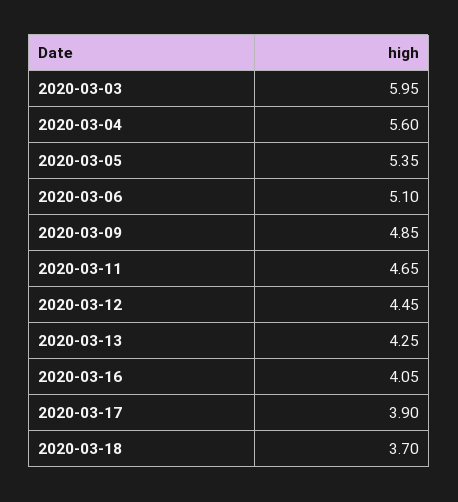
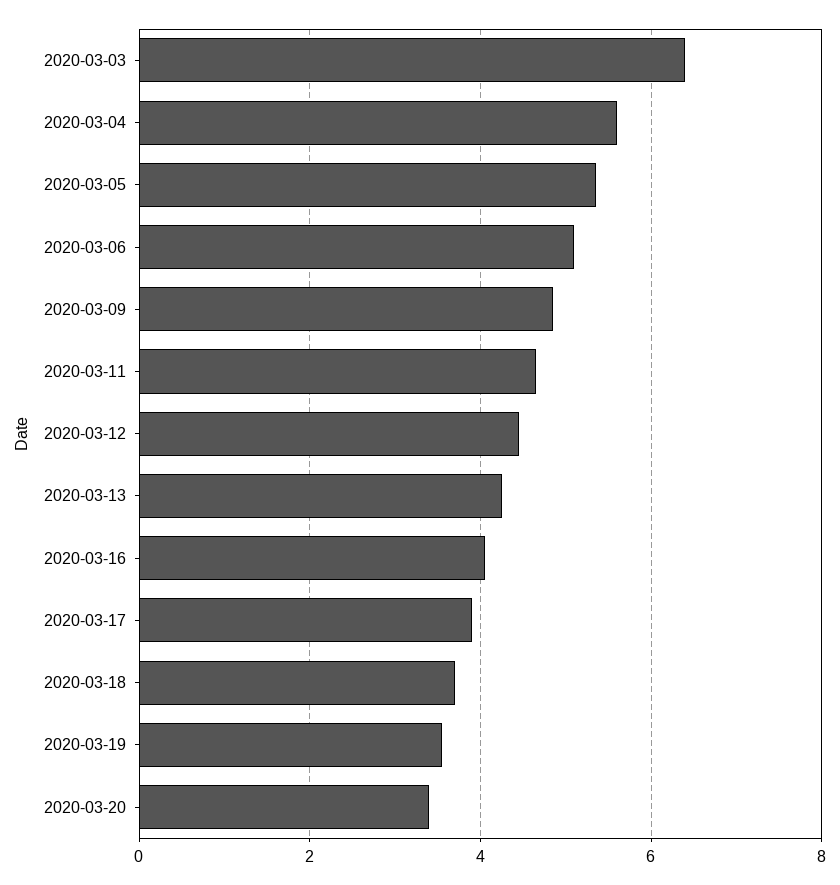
2020-03-03: 5.95 -> 6.4
2020-03-19: none -> 3.6
2020-03-20: none -> 3.4

